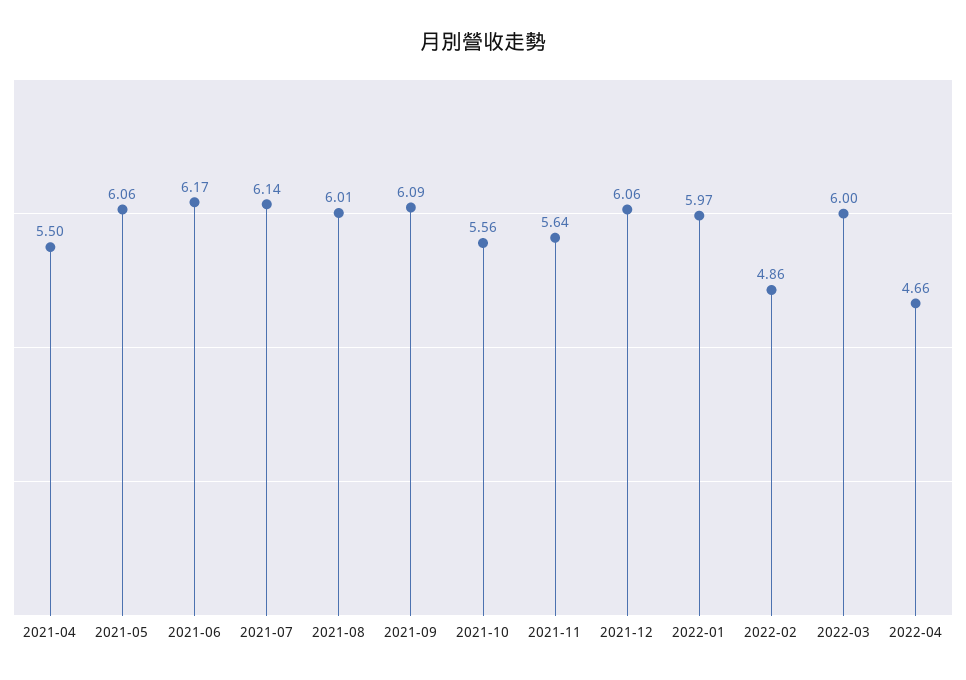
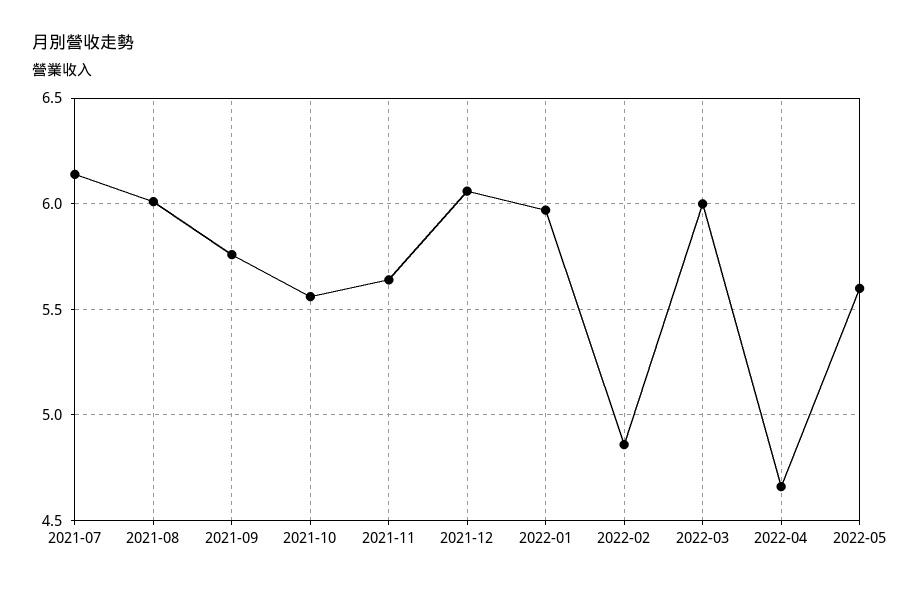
2021-04: 5.5 -> none
2021-05: 6.06 -> none
2021-06: 6.17 -> none
2021-09: 6.09 -> 5.75
2022-05: none -> 5.6

